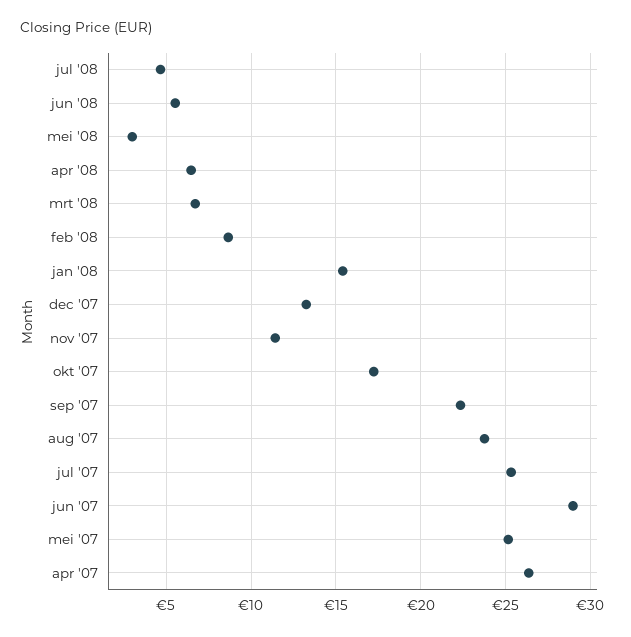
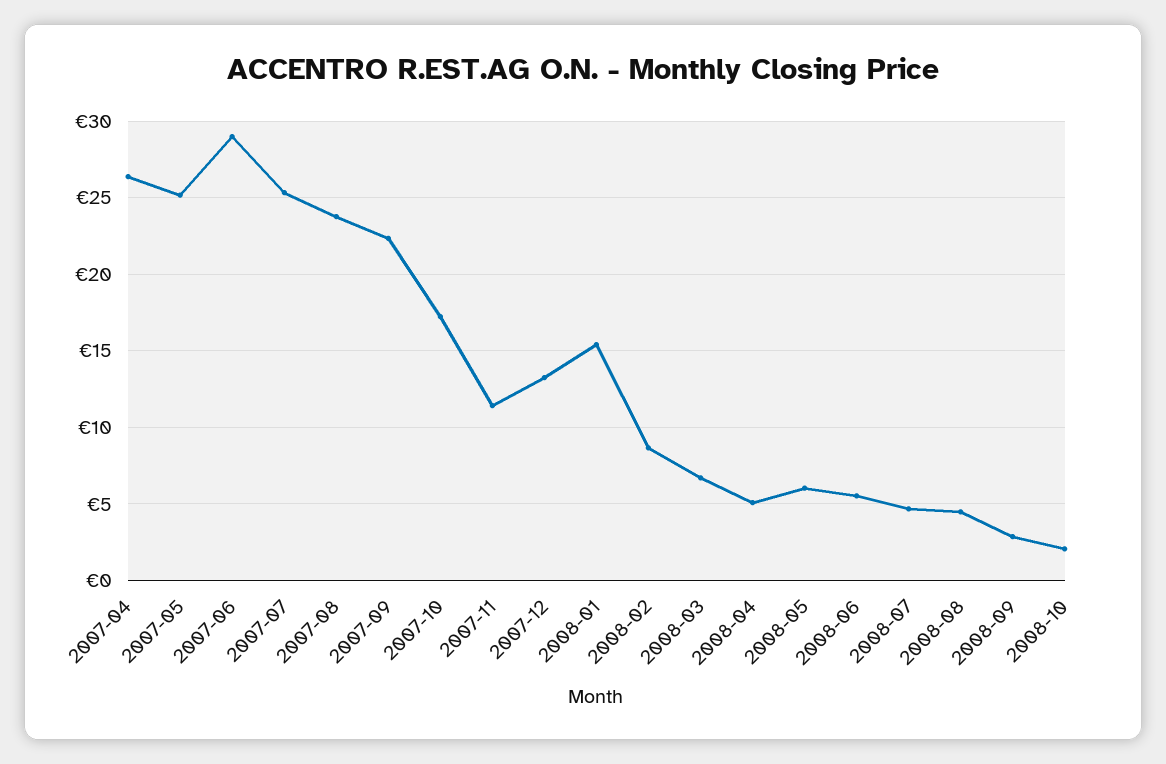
mei '08: 3 -> 6
apr '08: 6.5 -> 5
2008-08: none -> 4.5
2008-09: none -> 3
2008-10: none -> 2

